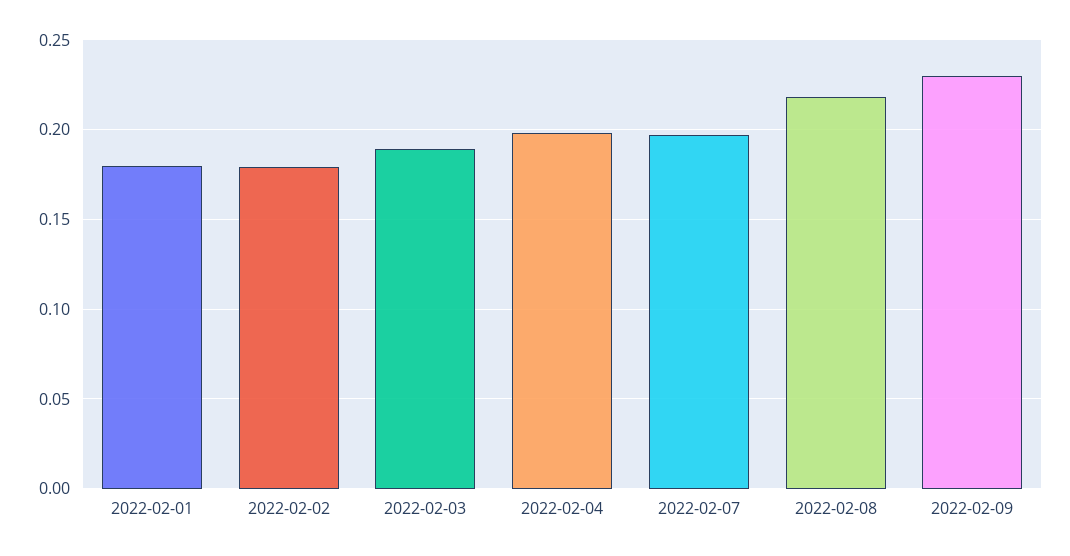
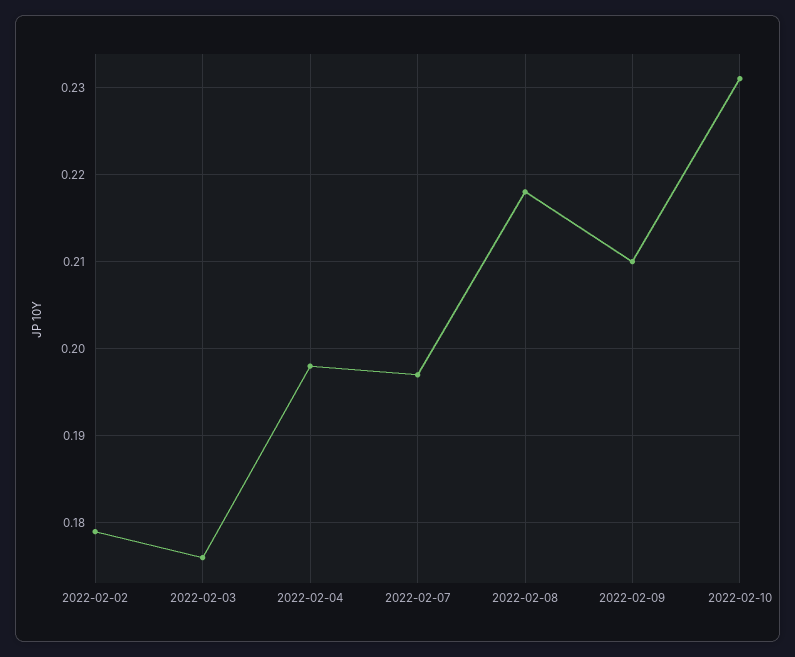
2022-02-01: 0.18 -> none
2022-02-03: 0.19 -> 0.176
2022-02-09: 0.23 -> 0.21
2022-02-10: none -> 0.231

